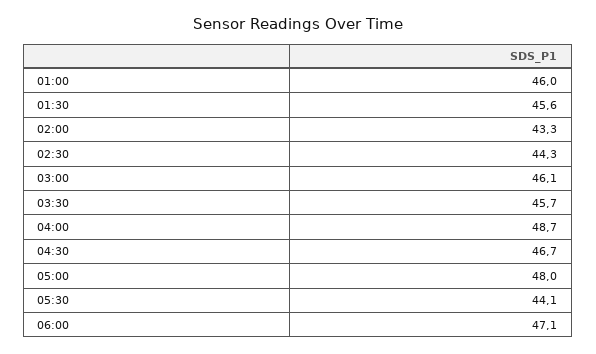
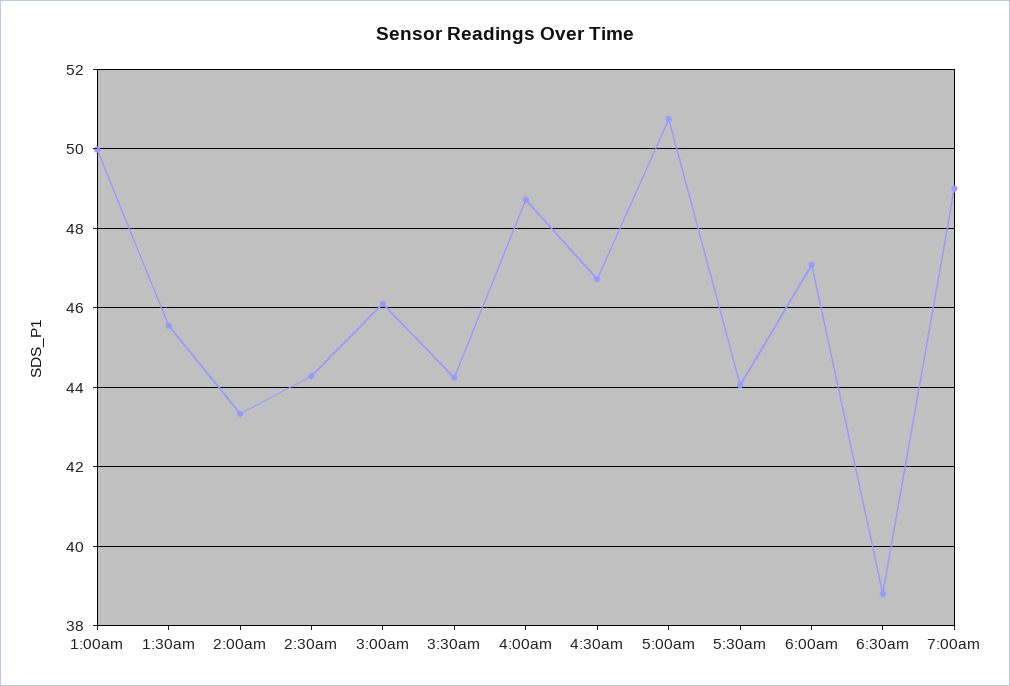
01:00: 46 -> 50
03:30: 45.7 -> 44.2
05:00: 48 -> 50.8
6:30am: none -> 38.8
7:00am: none -> 49

